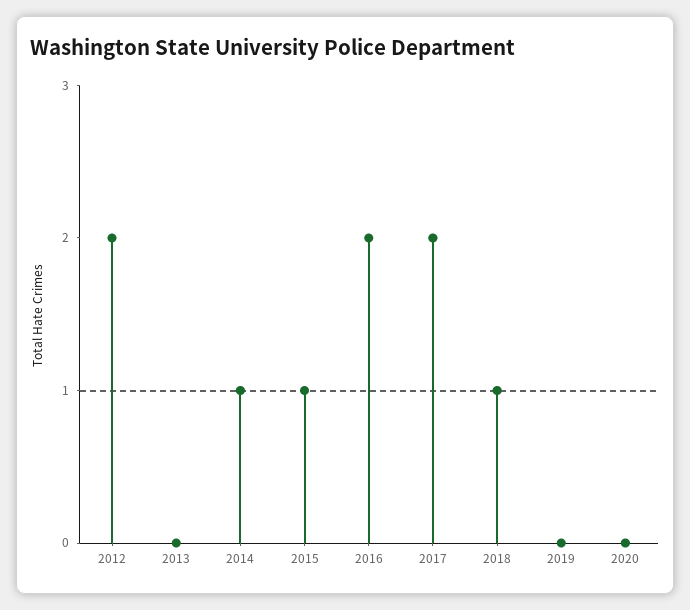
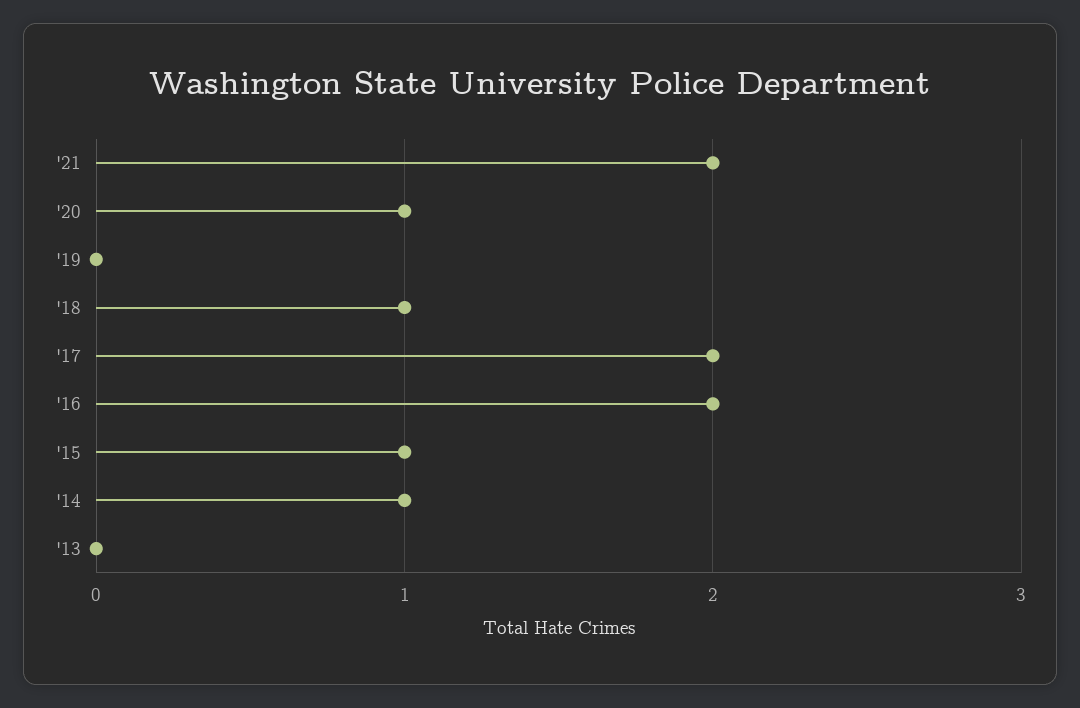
2012: 2 -> none
2020: 0 -> 1
'21: none -> 2

